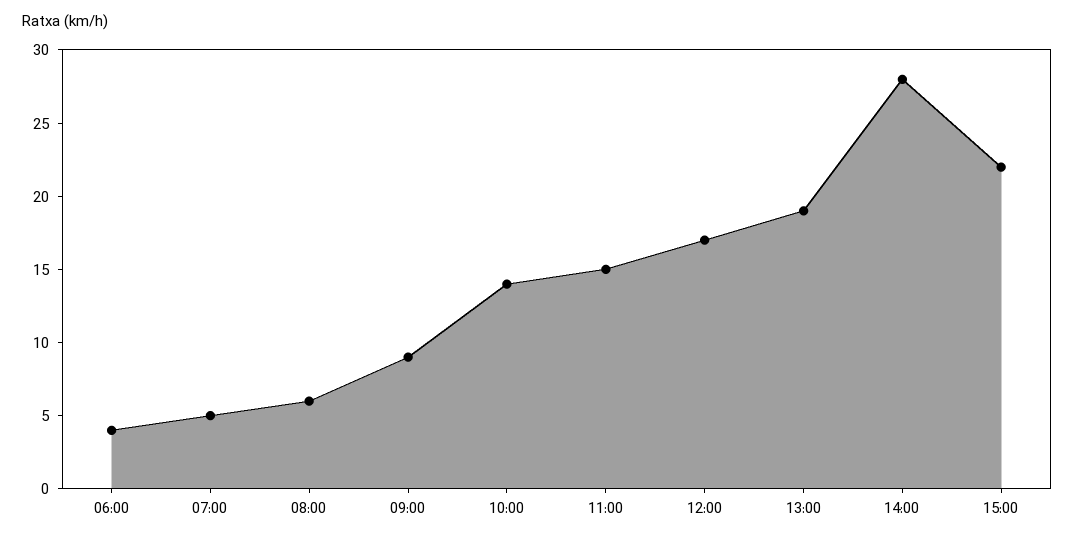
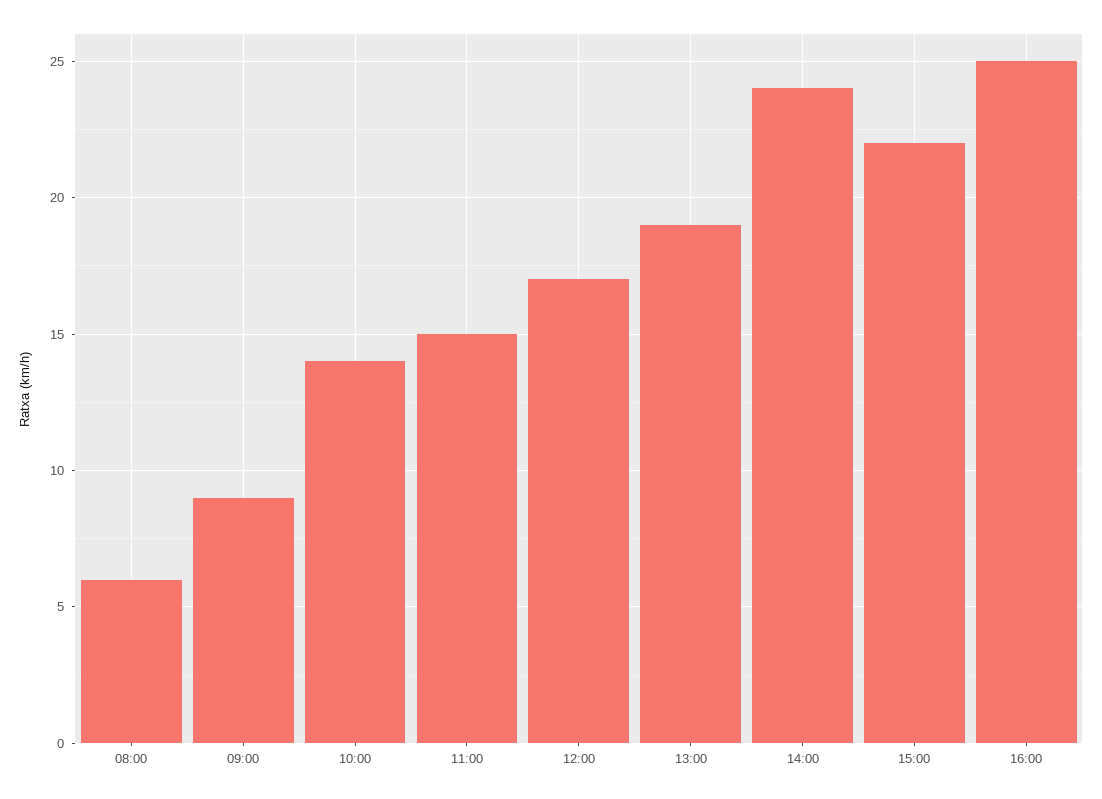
06:00: 4 -> none
07:00: 5 -> none
14:00: 28 -> 24
16:00: none -> 25

